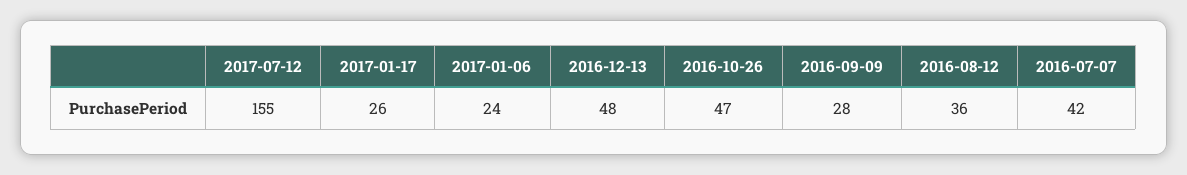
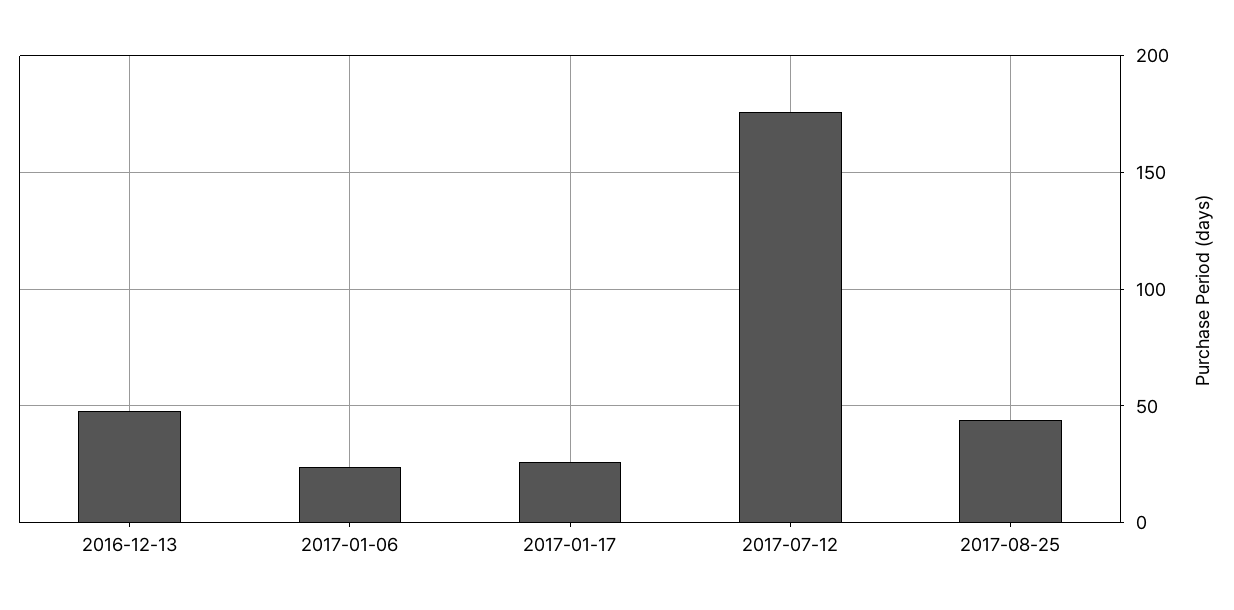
2017-07-12: 155 -> 175
2016-10-26: 47 -> none
2016-09-09: 28 -> none
2016-08-12: 36 -> none
2016-07-07: 42 -> none
2017-08-25: none -> 45

